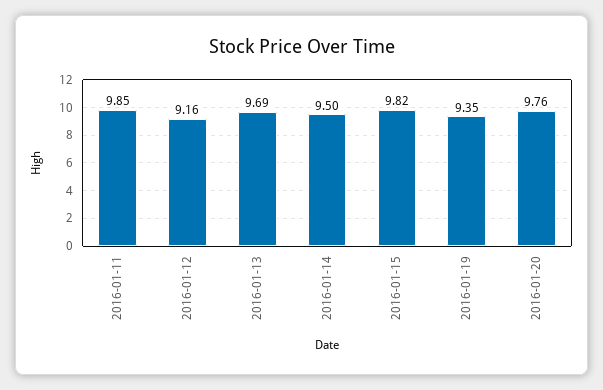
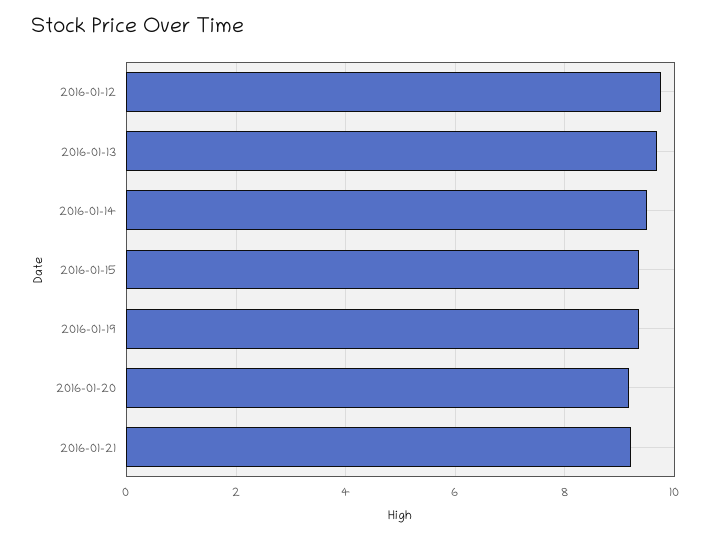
2016-01-11: 9.85 -> none
2016-01-12: 9.16 -> 9.8
2016-01-15: 9.82 -> 9.4
2016-01-20: 9.76 -> 9.2
2016-01-21: none -> 9.2

